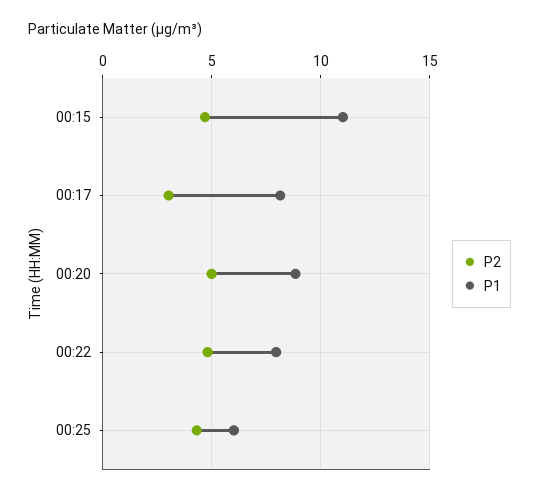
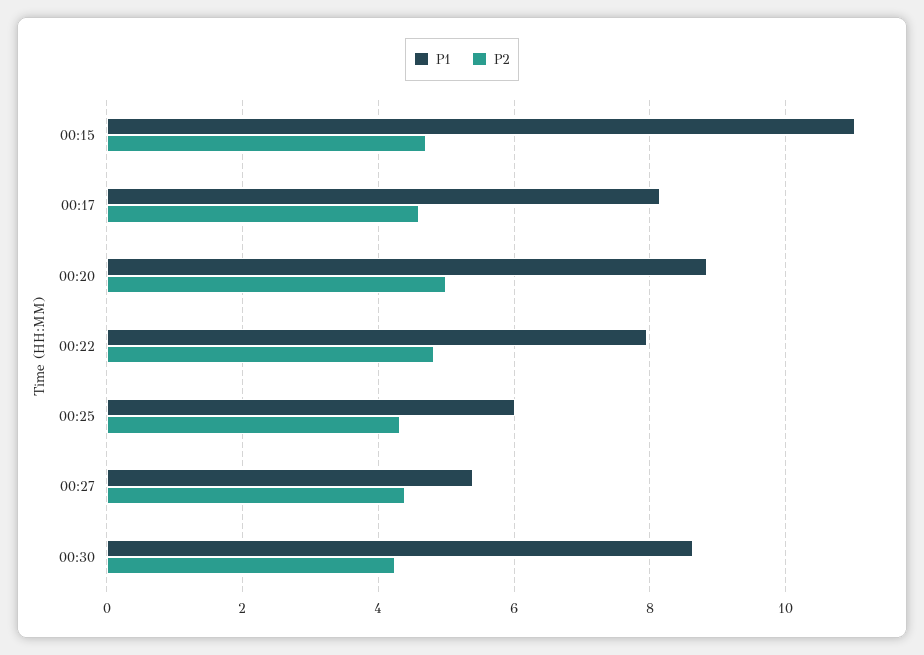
P2, 00:17: 3 -> 4.6
P1, 00:27: none -> 5.4
P2, 00:27: none -> 4.4
P1, 00:30: none -> 8.6
P2, 00:30: none -> 4.2

